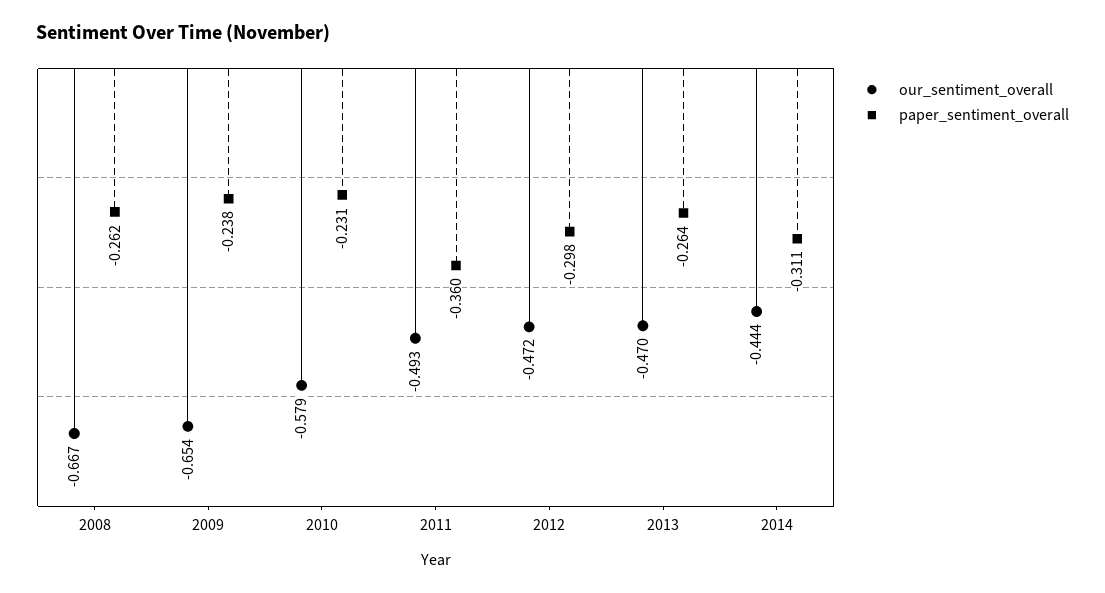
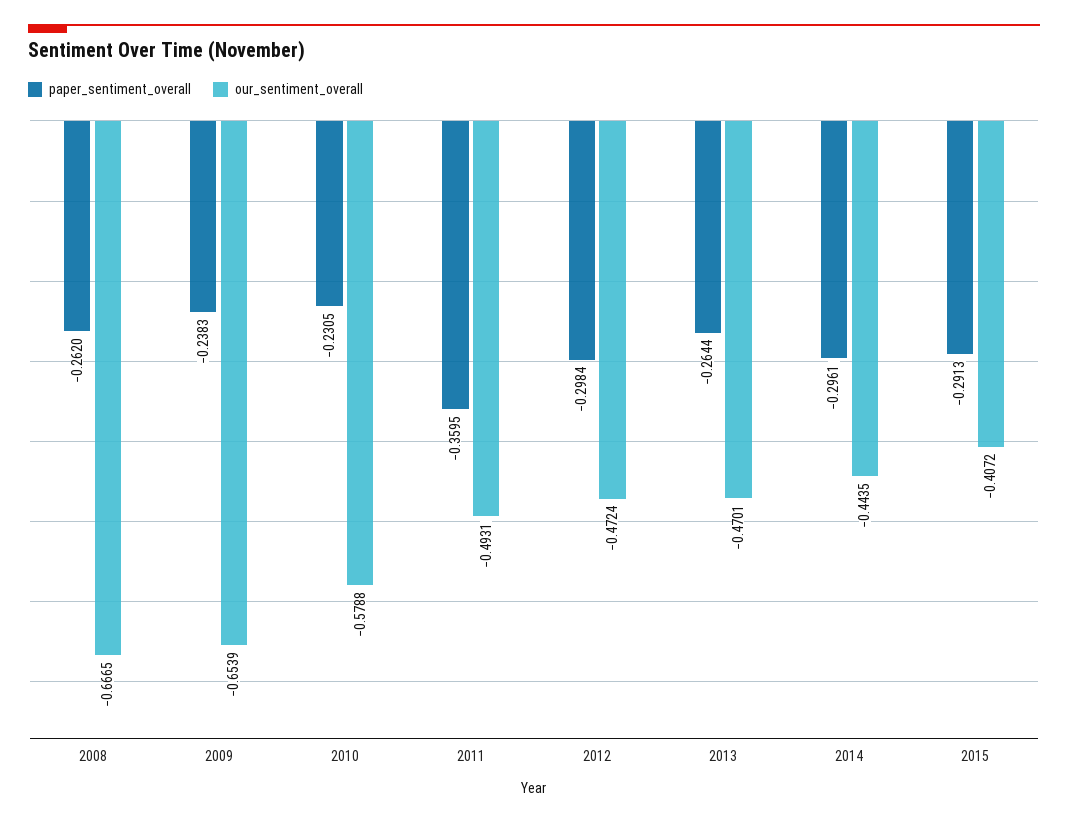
paper_sentiment_overall, 2014: -0.311 -> -0.2961
paper_sentiment_overall, 2015: none -> -0.2913
our_sentiment_overall, 2015: none -> -0.4072

